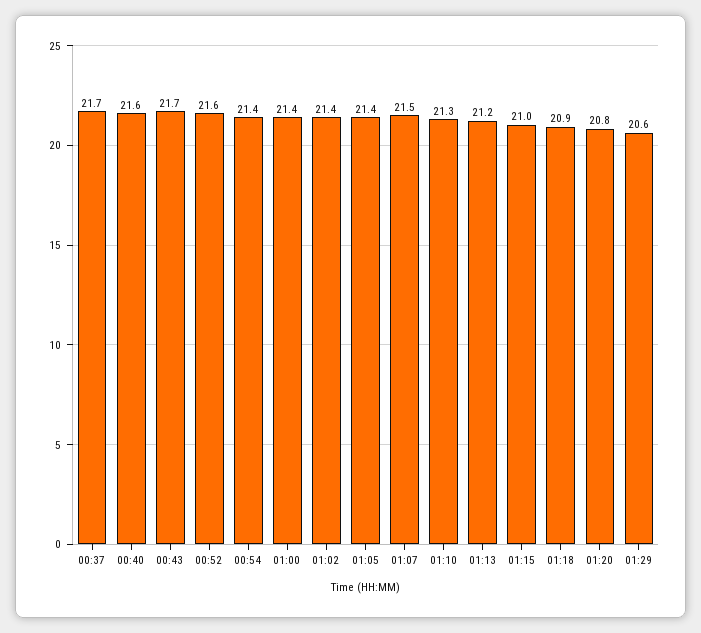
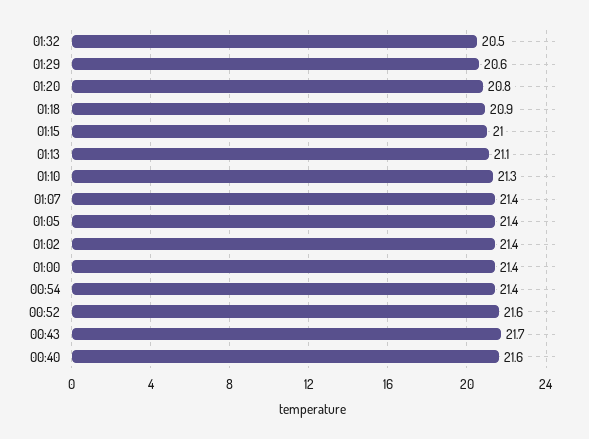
00:37: 21.7 -> none
01:07: 21.5 -> 21.4
01:13: 21.2 -> 21.1
01:32: none -> 20.5

